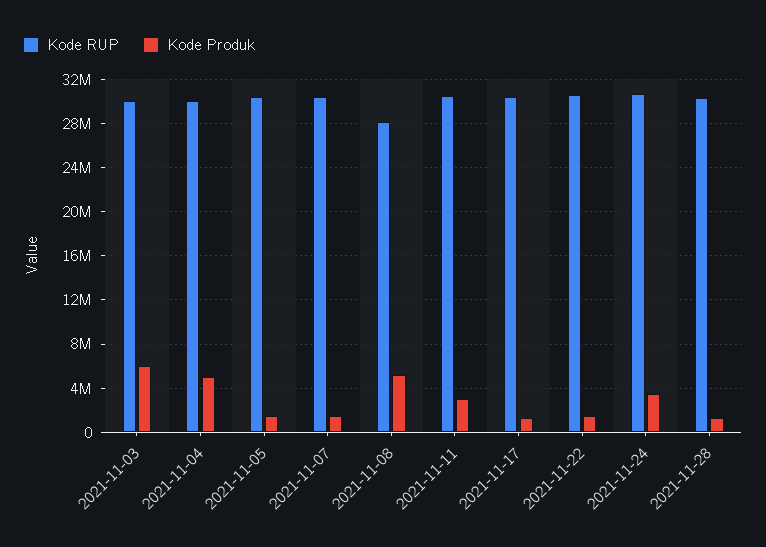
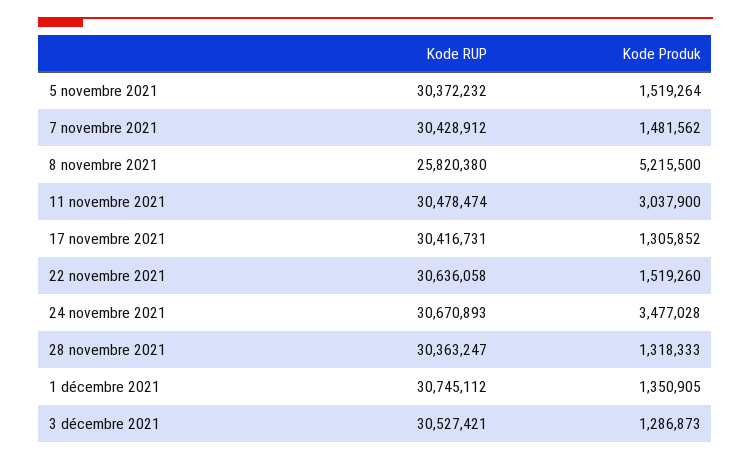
Kode RUP, 2021-11-03: 30000000 -> none
Kode Produk, 2021-11-03: 6000000 -> none
Kode RUP, 2021-11-04: 30000000 -> none
Kode Produk, 2021-11-04: 5000000 -> none
Kode RUP, 2021-11-08: 28000000 -> 25820380
Kode RUP, 1 décembre 2021: none -> 30745112
Kode Produk, 1 décembre 2021: none -> 1350905
Kode RUP, 3 décembre 2021: none -> 30527421
Kode Produk, 3 décembre 2021: none -> 1286873

